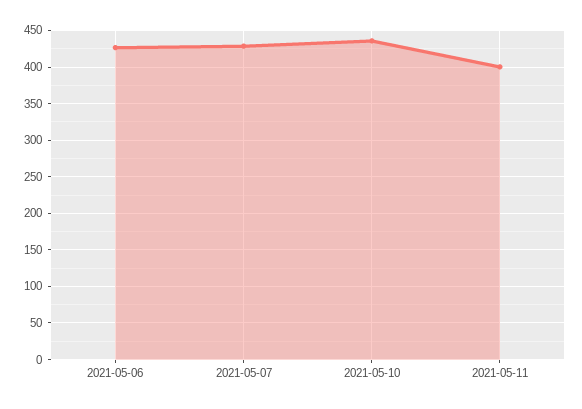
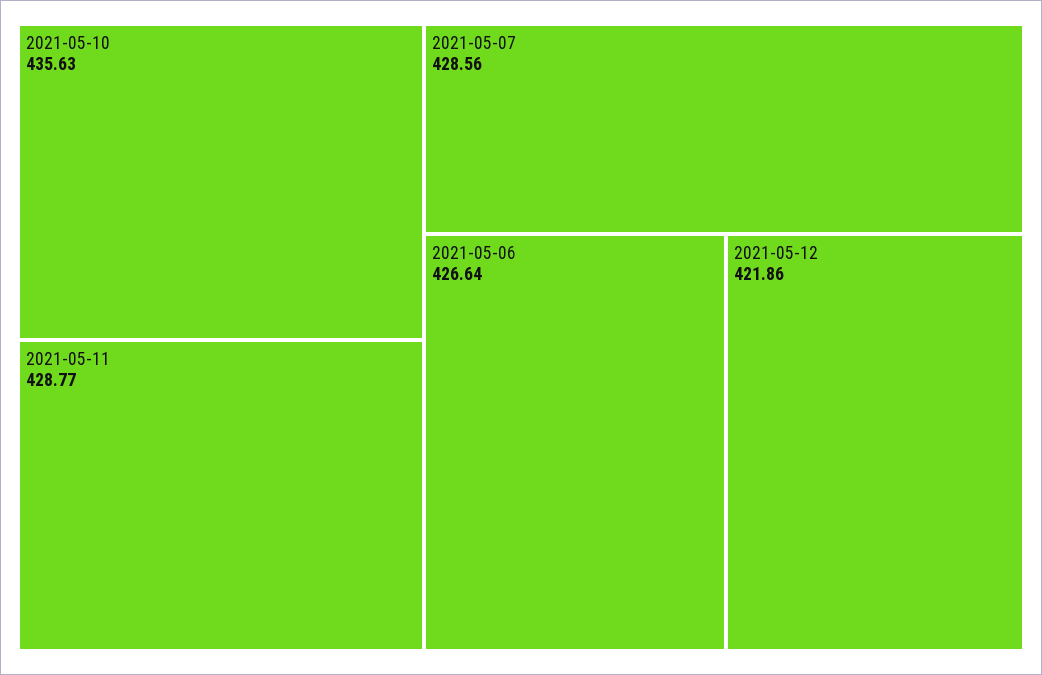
2021-05-11: 400 -> 428.77
2021-05-12: none -> 421.86

